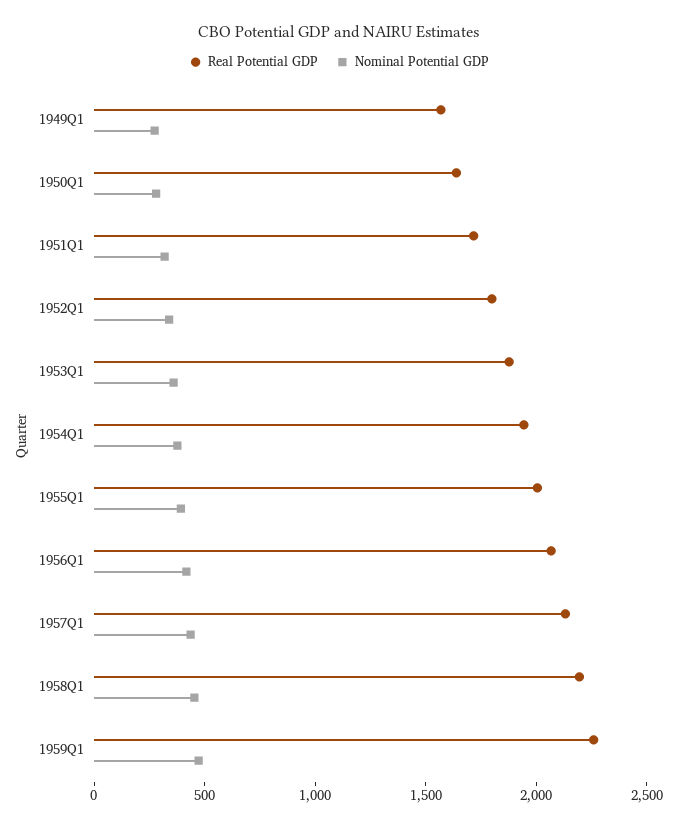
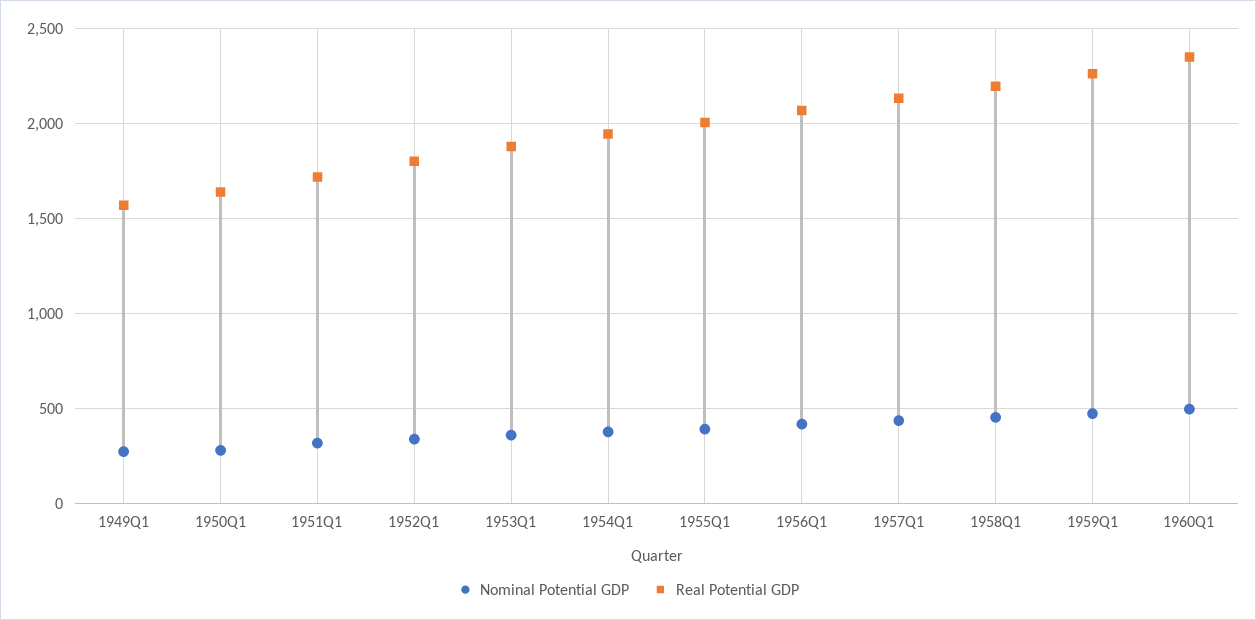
Nominal Potential GDP, 1960Q1: none -> 500
Real Potential GDP, 1960Q1: none -> 2350

